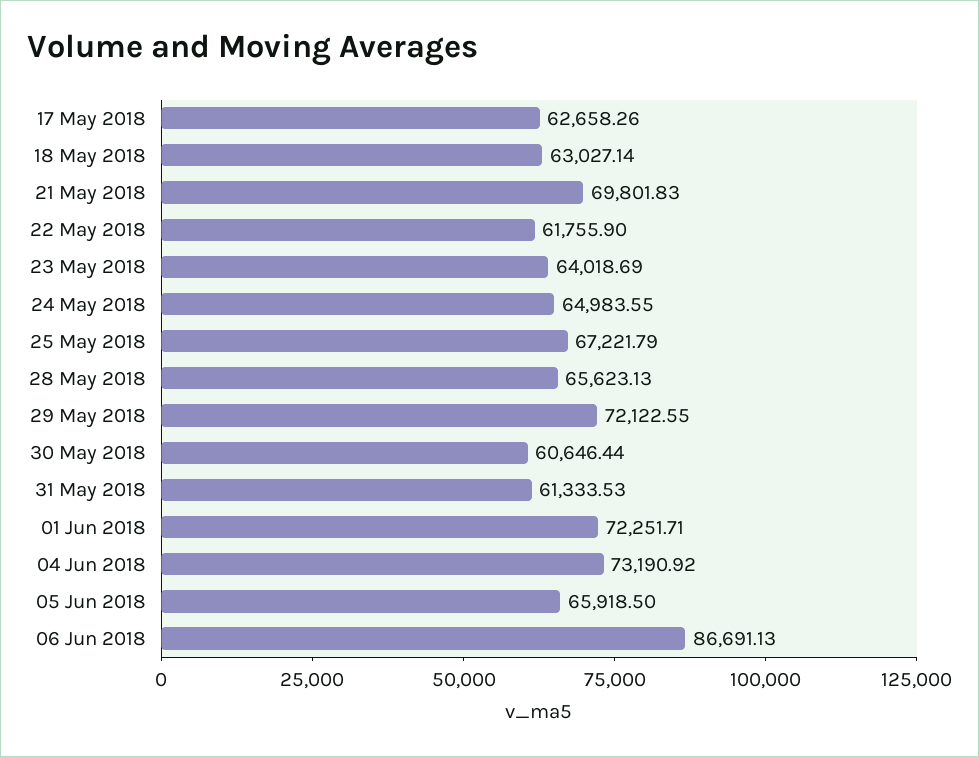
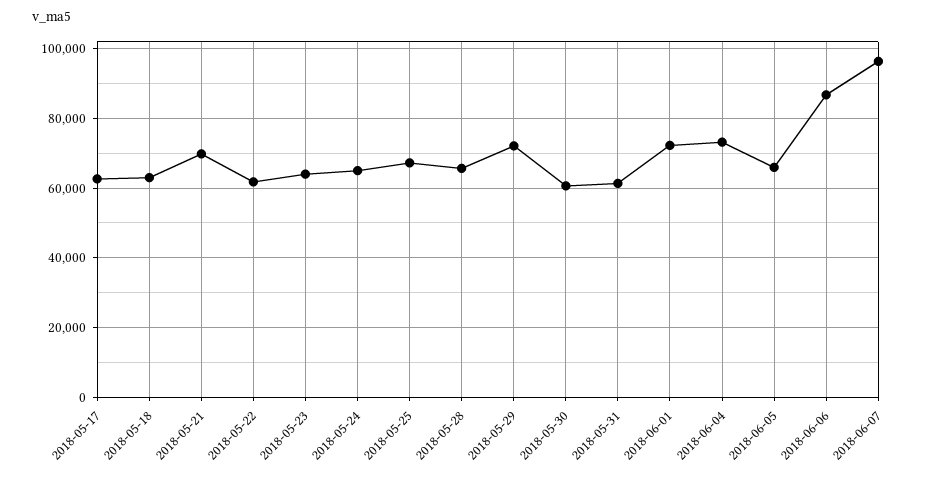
2018-06-07: none -> 96000

